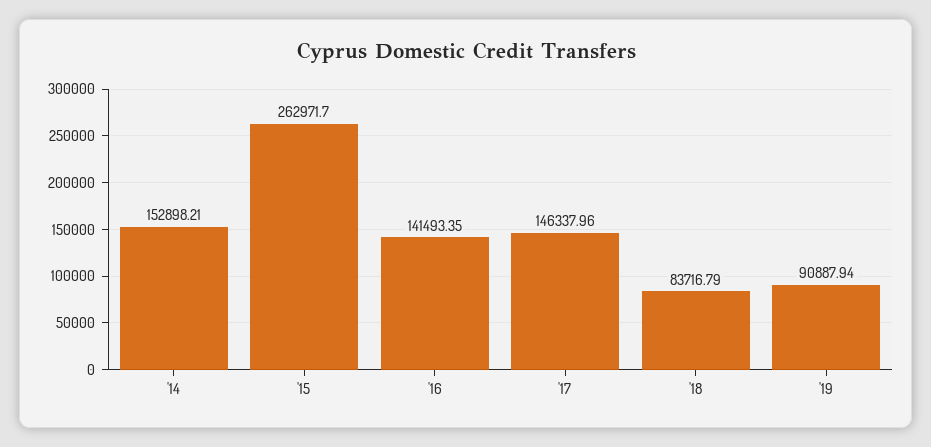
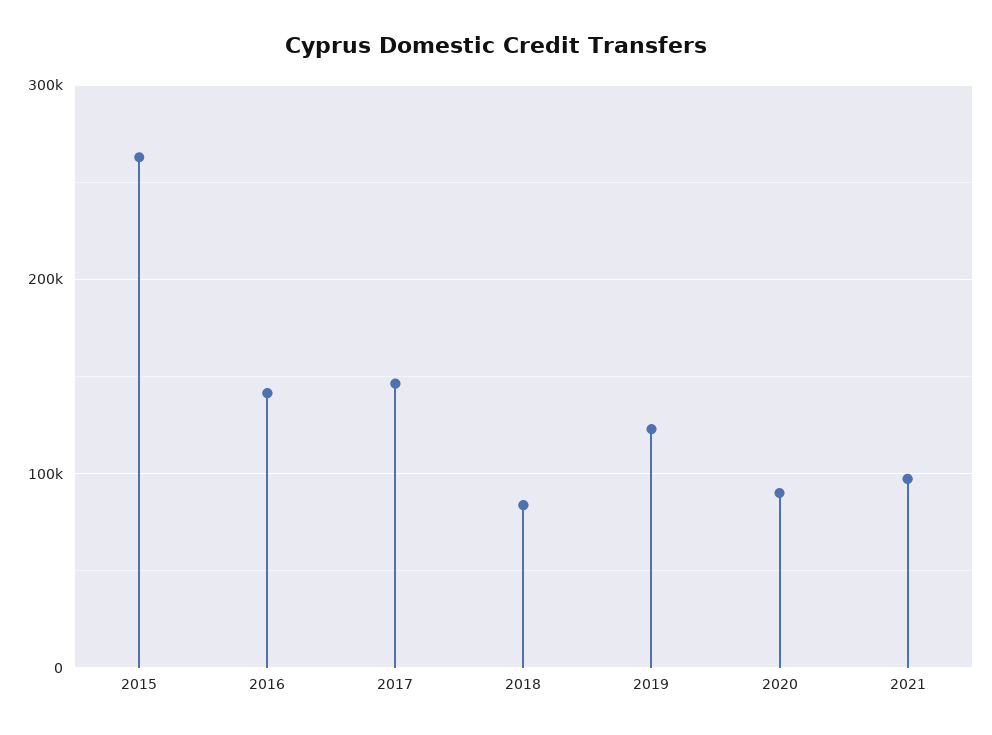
'14: 152898.21 -> none
'19: 90887.94 -> 120000
2020: none -> 90000
2021: none -> 100000

